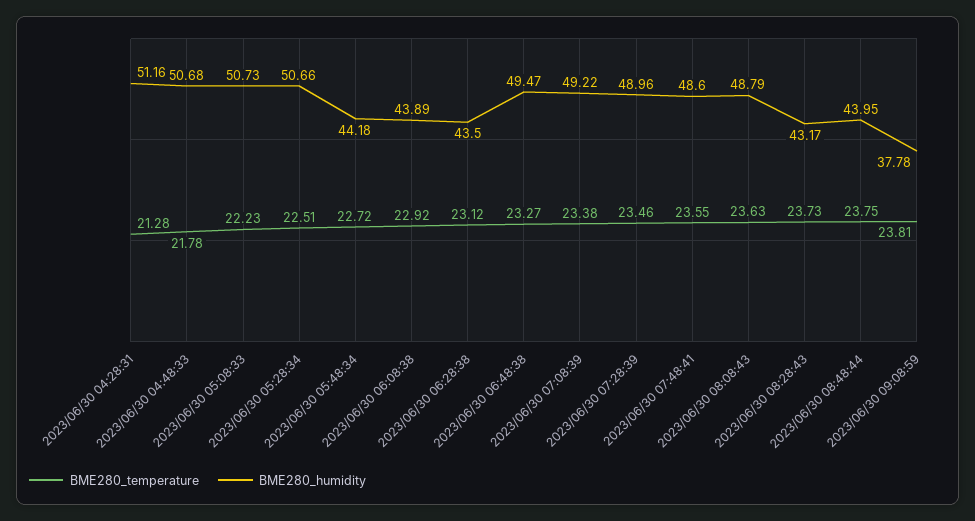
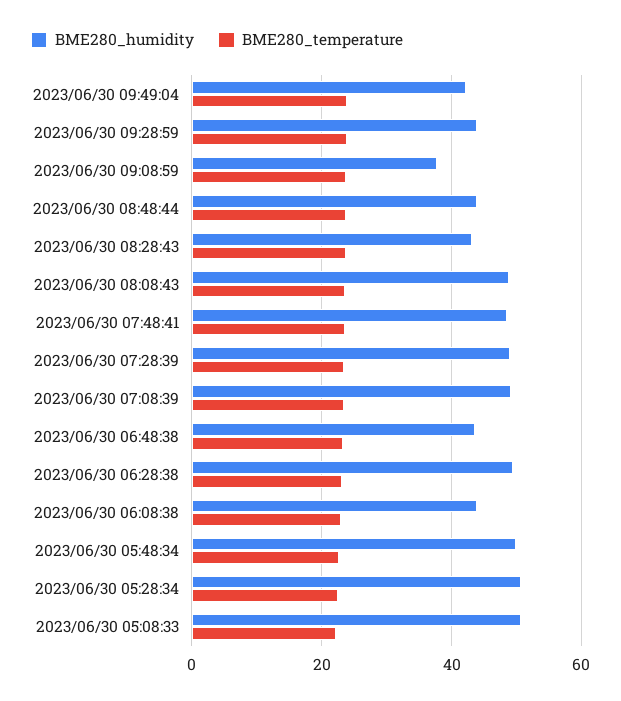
BME280_temperature, 2023/06/30 04:28:31: 21.28 -> none
BME280_humidity, 2023/06/30 04:28:31: 51.16 -> none
BME280_temperature, 2023/06/30 04:48:33: 21.78 -> none
BME280_humidity, 2023/06/30 04:48:33: 50.68 -> none
BME280_humidity, 2023/06/30 05:48:34: 44.18 -> 50
BME280_humidity, 2023/06/30 06:28:38: 43.5 -> 50
BME280_humidity, 2023/06/30 06:48:38: 49.47 -> 44
BME280_humidity, 2023/06/30 09:49:04: none -> 42
BME280_temperature, 2023/06/30 09:49:04: none -> 24
BME280_humidity, 2023/06/30 09:28:59: none -> 44
BME280_temperature, 2023/06/30 09:28:59: none -> 24

